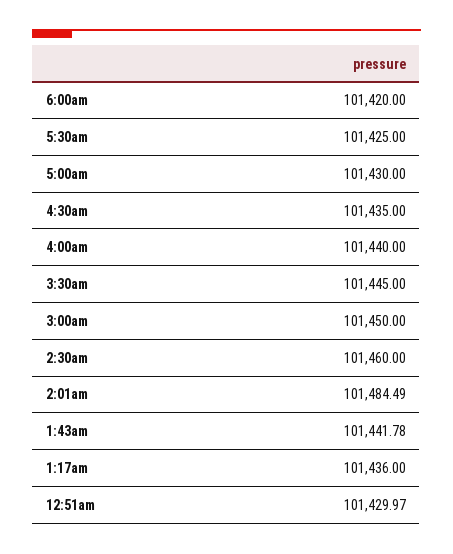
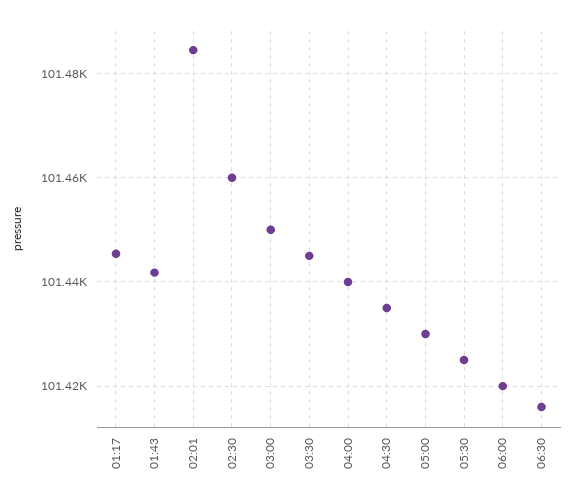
1:17am: 101436 -> 101446
12:51am: 101429.97 -> none
06:30: none -> 101416

